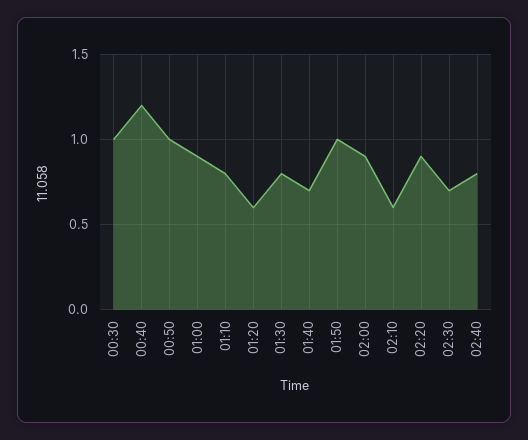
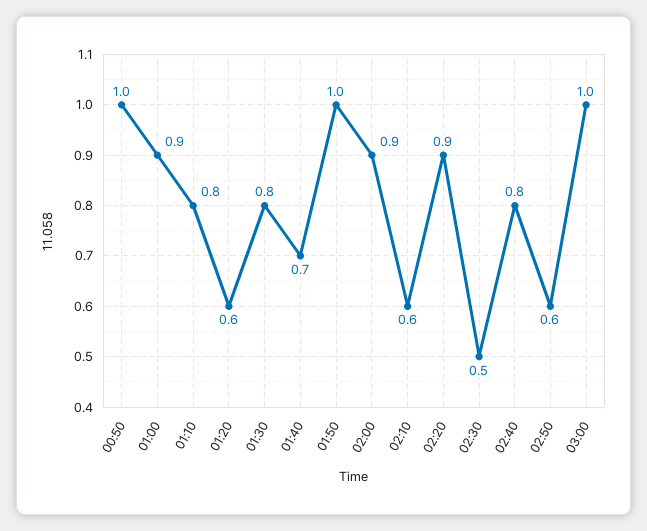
00:30: 1 -> none
00:40: 1.2 -> none
02:30: 0.7 -> 0.5
02:50: none -> 0.6
03:00: none -> 1

